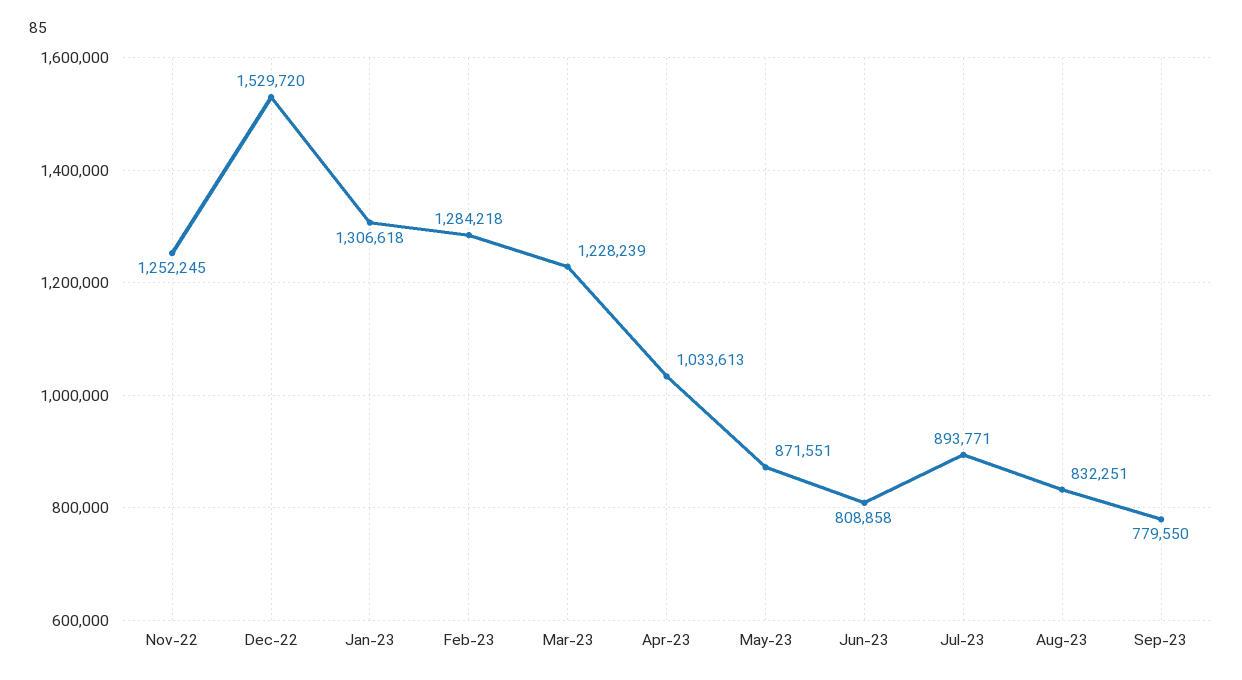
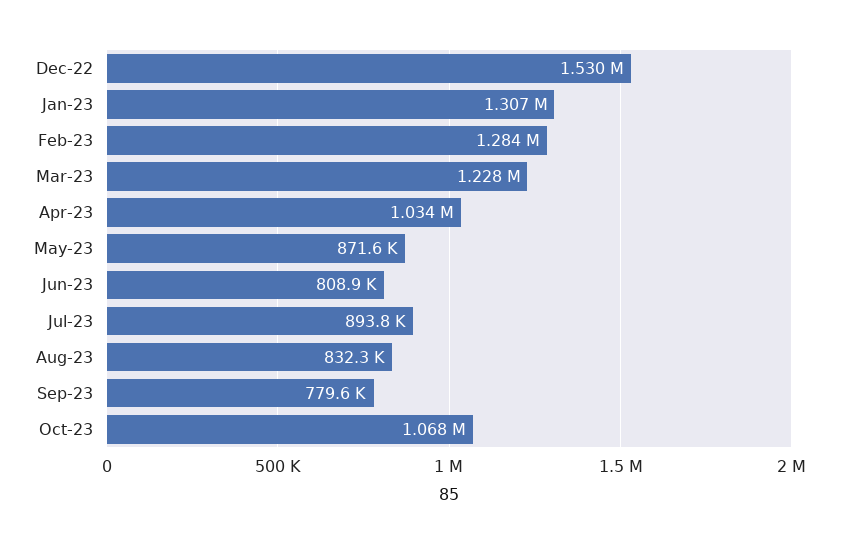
Nov-22: 1252245 -> none
Oct-23: none -> 1068000

